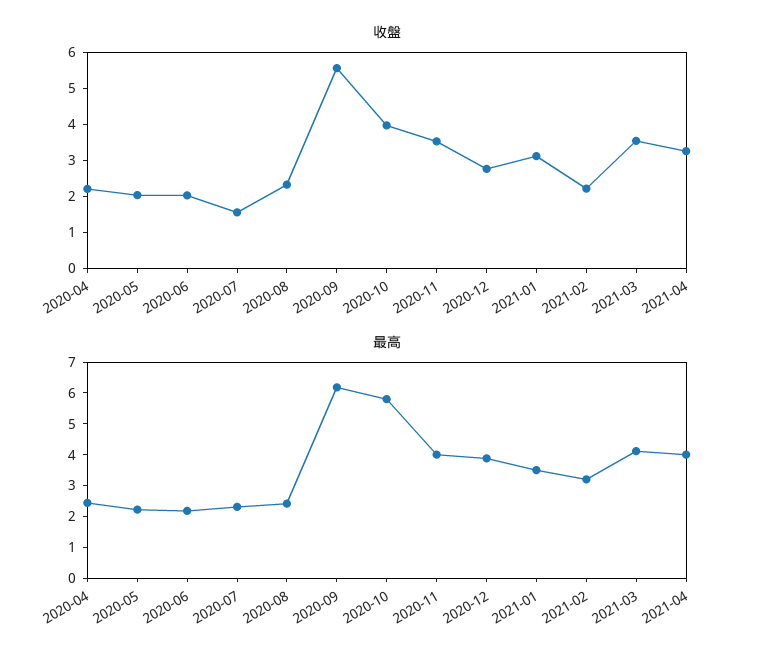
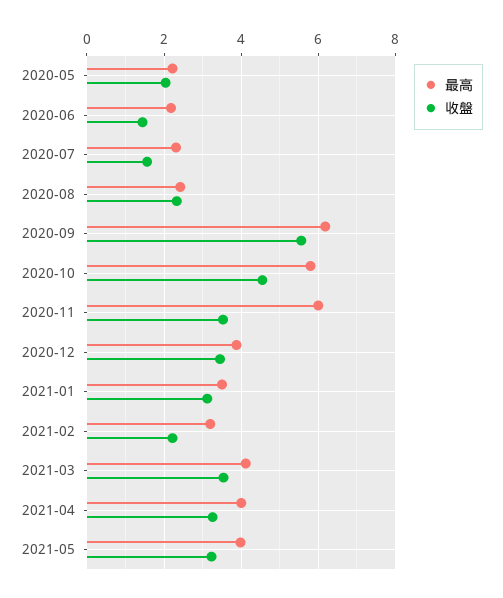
收盤, 2020-04: 2.25 -> none
收盤, 2020-06: 2 -> 1.4
收盤, 2020-10: 4 -> 4.6
收盤, 2020-12: 2.75 -> 3.4
最高, 2020-04: 2.5 -> none
最高, 2020-11: 4 -> 6
最高, 2021-05: none -> 4
收盤, 2021-05: none -> 3.2

